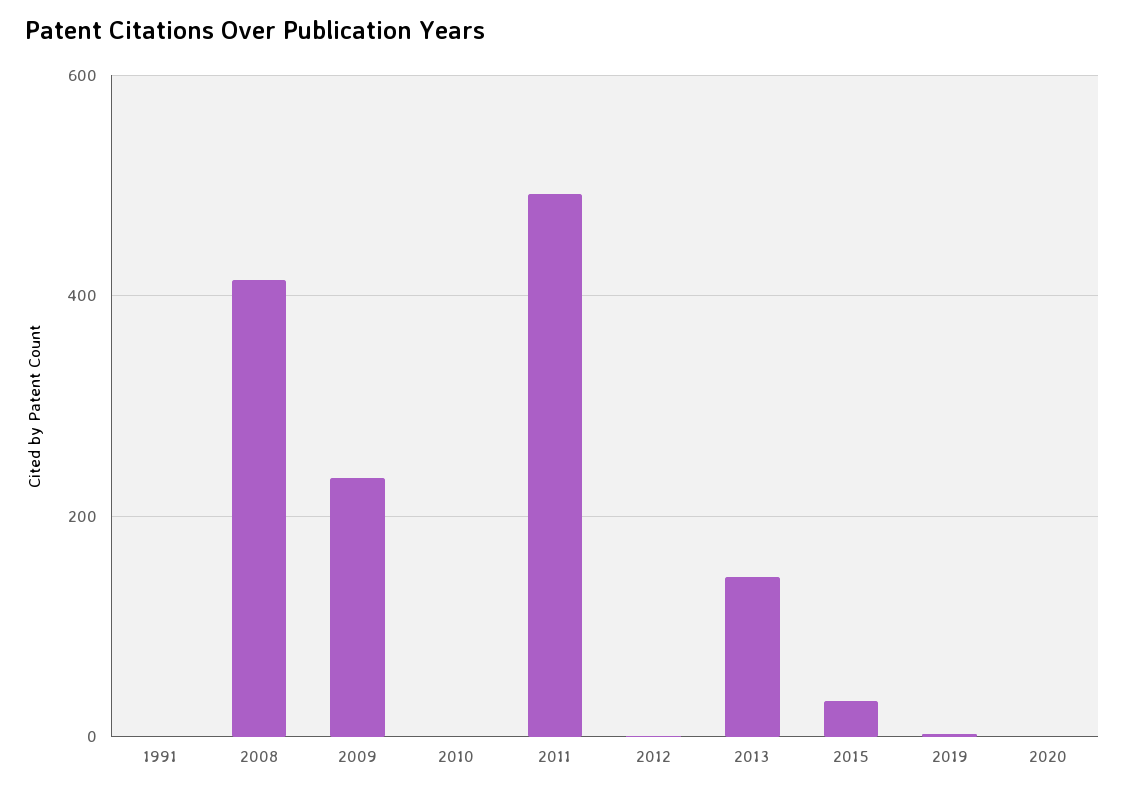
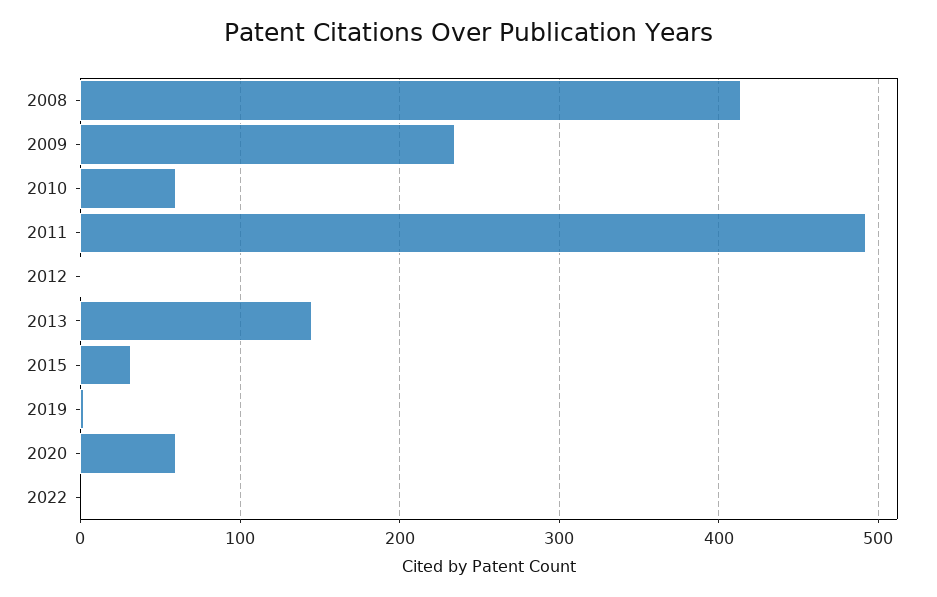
1991: 0 -> none
2010: 0 -> 60
2020: 0 -> 60
2022: none -> 0

